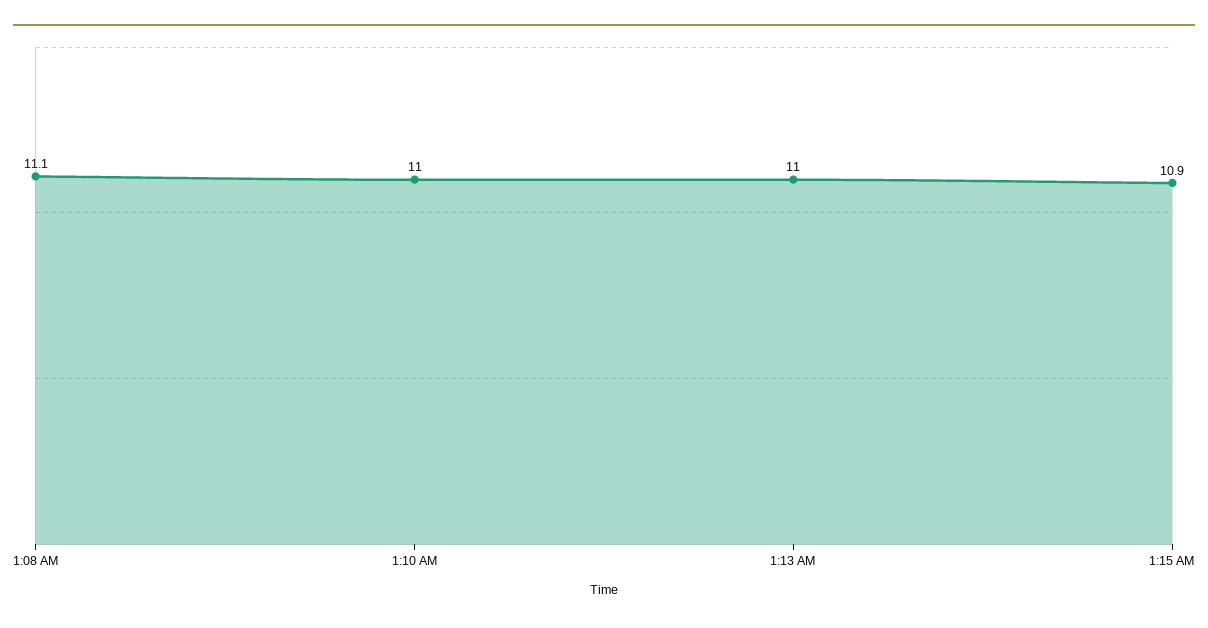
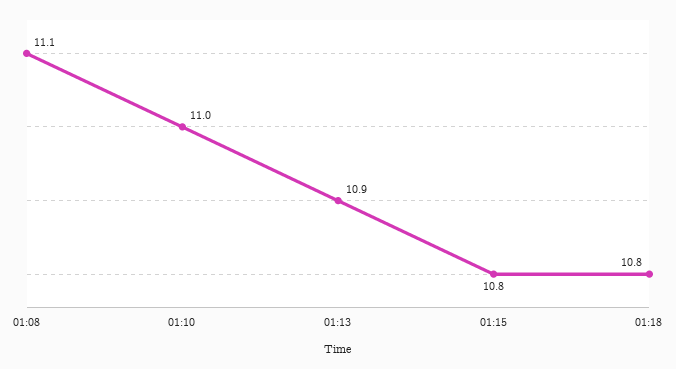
1:13 AM: 11 -> 10.9
1:15 AM: 10.9 -> 10.8
01:18: none -> 10.8

